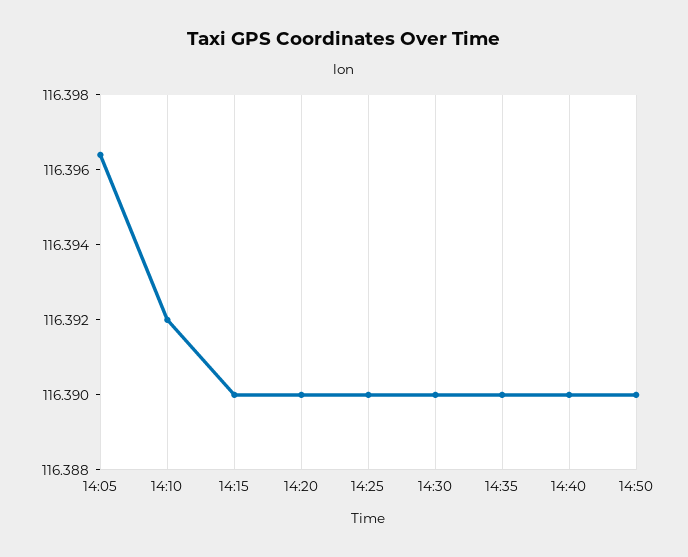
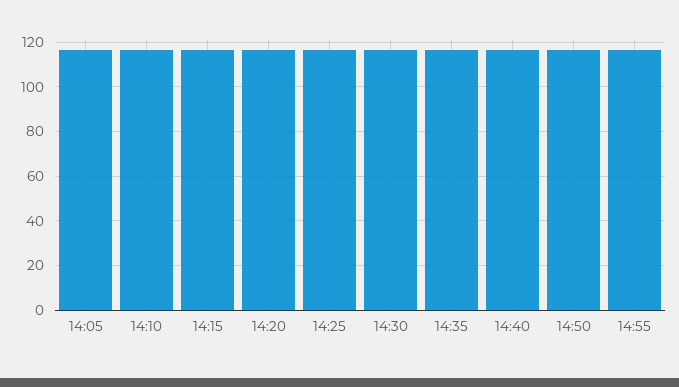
14:55: none -> 115

